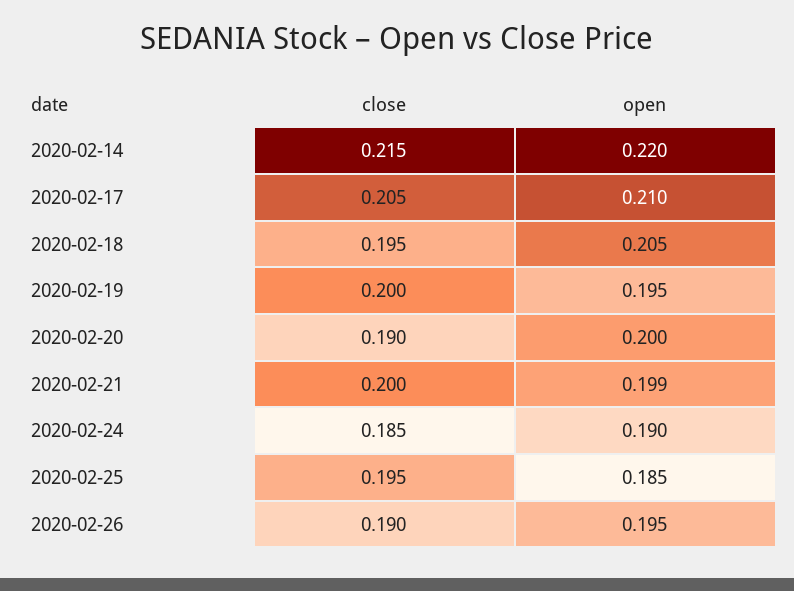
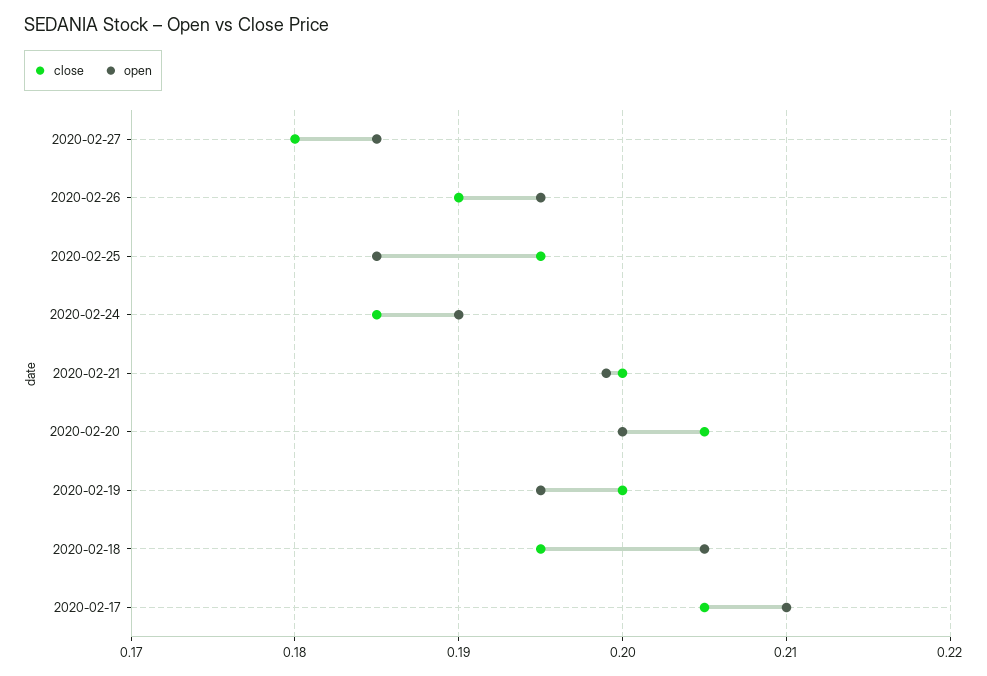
close, 2020-02-14: 0.215 -> none
open, 2020-02-14: 0.22 -> none
close, 2020-02-20: 0.19 -> 0.205
close, 2020-02-27: none -> 0.18
open, 2020-02-27: none -> 0.185

